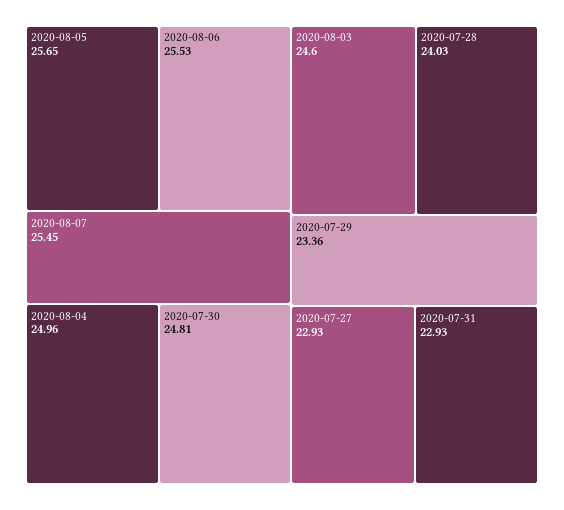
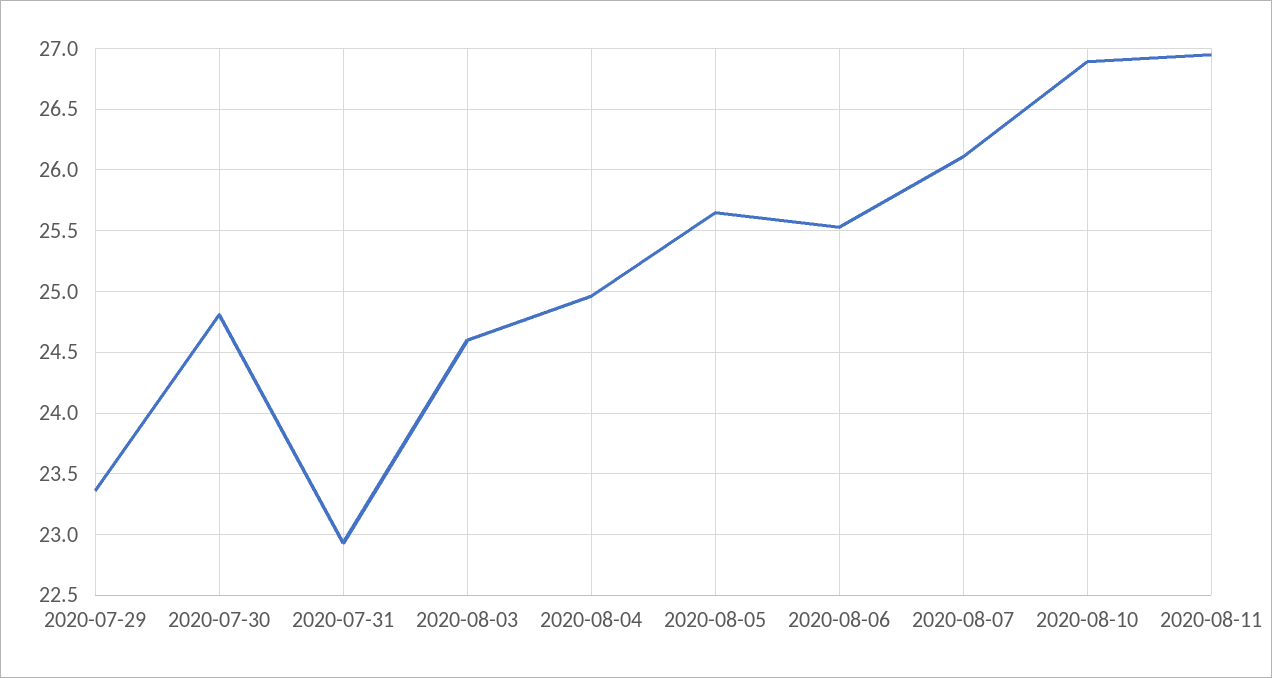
2020-08-07: 25.45 -> 26.1
2020-07-28: 24.03 -> none
2020-07-27: 22.93 -> none
2020-08-10: none -> 26.9
2020-08-11: none -> 26.95

